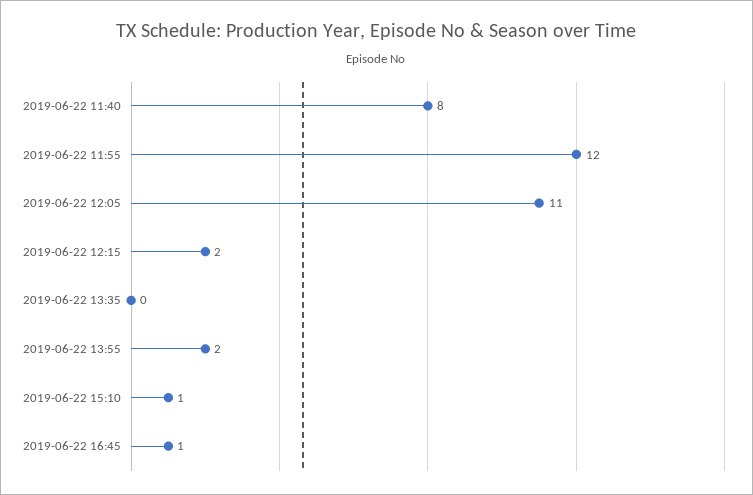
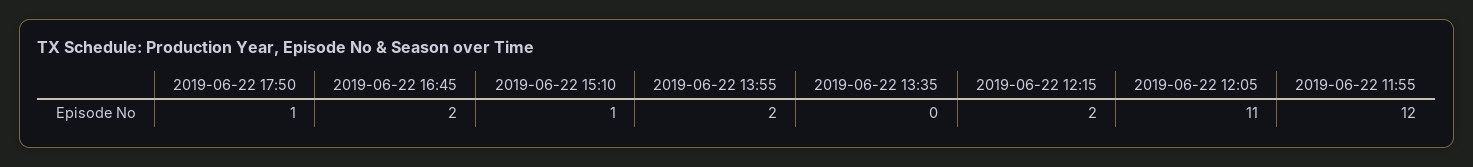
2019-06-22 11:40: 8 -> none
2019-06-22 16:45: 1 -> 2
2019-06-22 17:50: none -> 1

